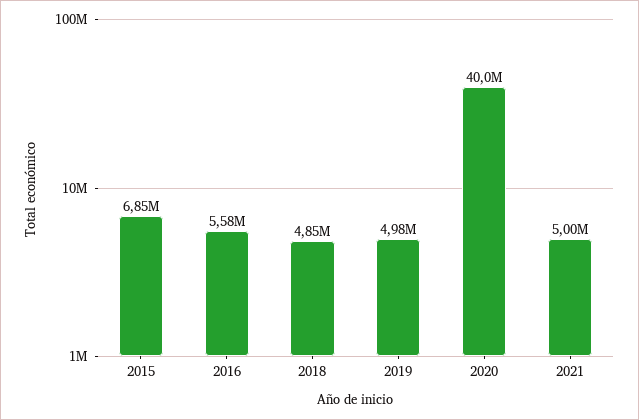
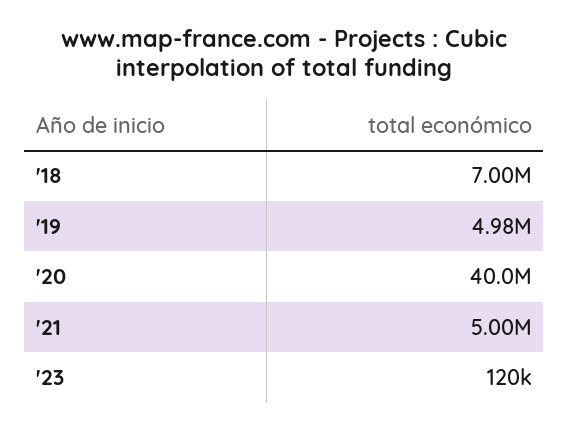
2015: 6850000 -> none
2016: 5580000 -> none
2018: 4850000 -> 7000000
'23: none -> 120000

